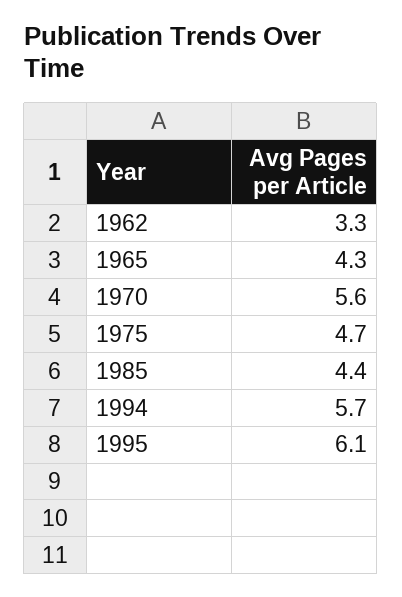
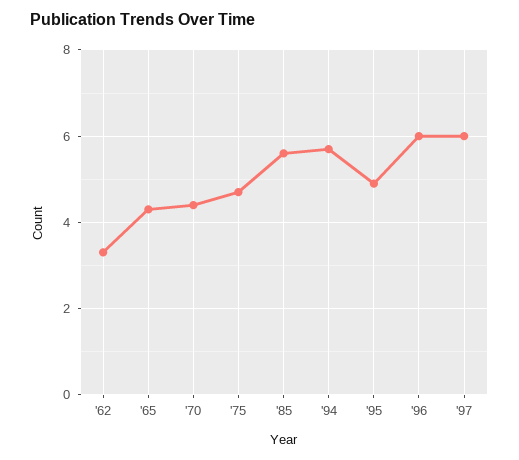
1970: 5.6 -> 4.5
1985: 4.4 -> 5.5
1995: 6.1 -> 5
'96: none -> 6
'97: none -> 6

